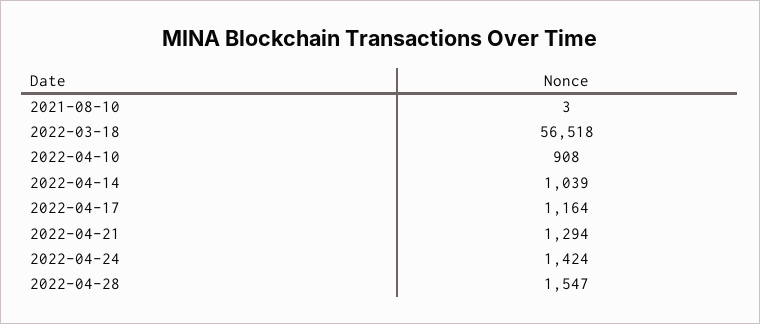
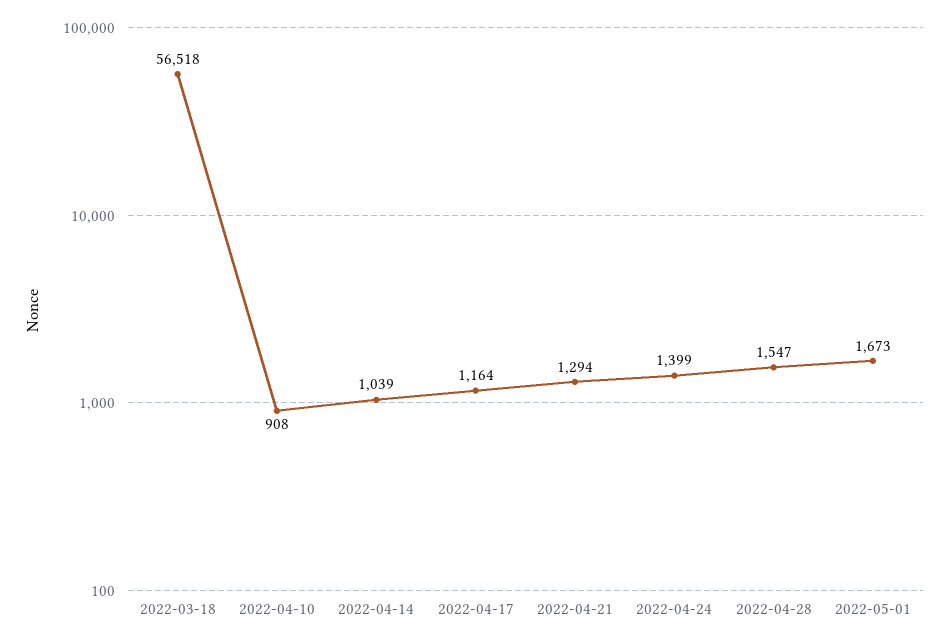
2021-08-10: 3 -> none
2022-04-24: 1424 -> 1399
2022-05-01: none -> 1673

